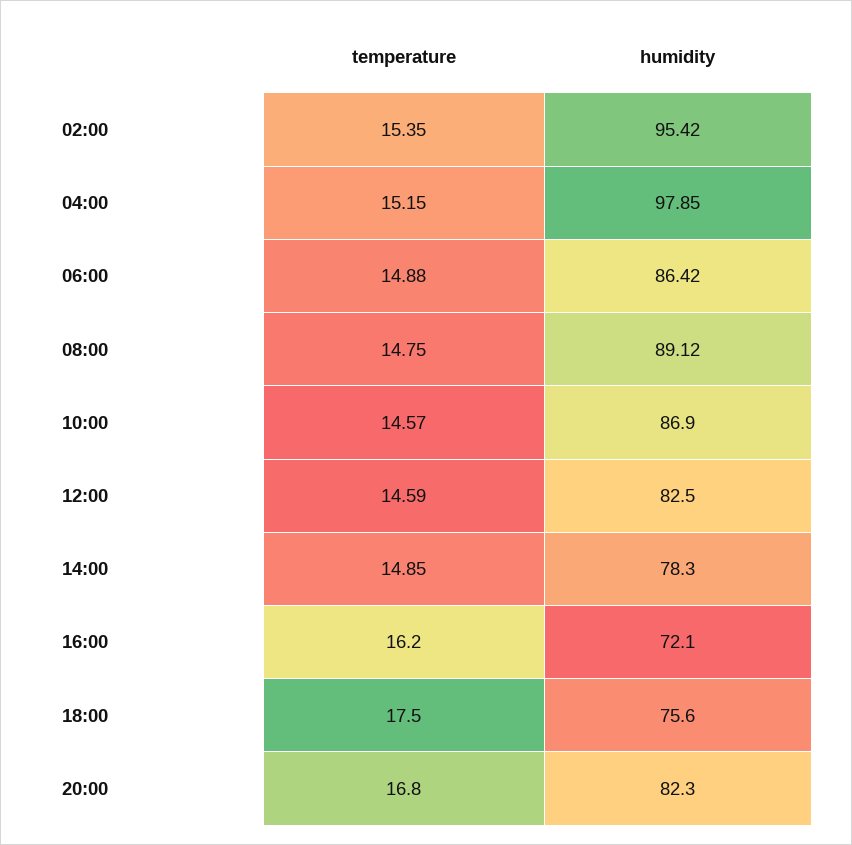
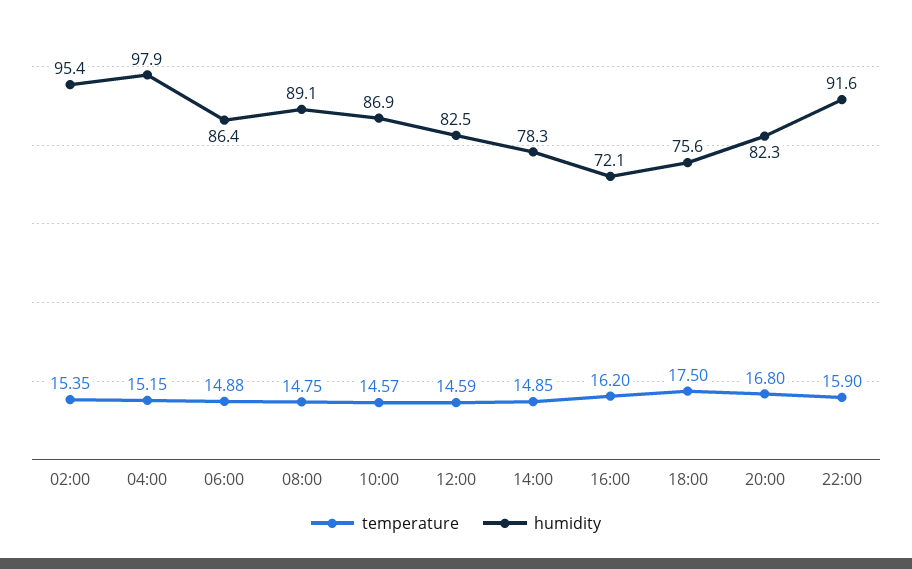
temperature, 22:00: none -> 15.9
humidity, 22:00: none -> 91.6

